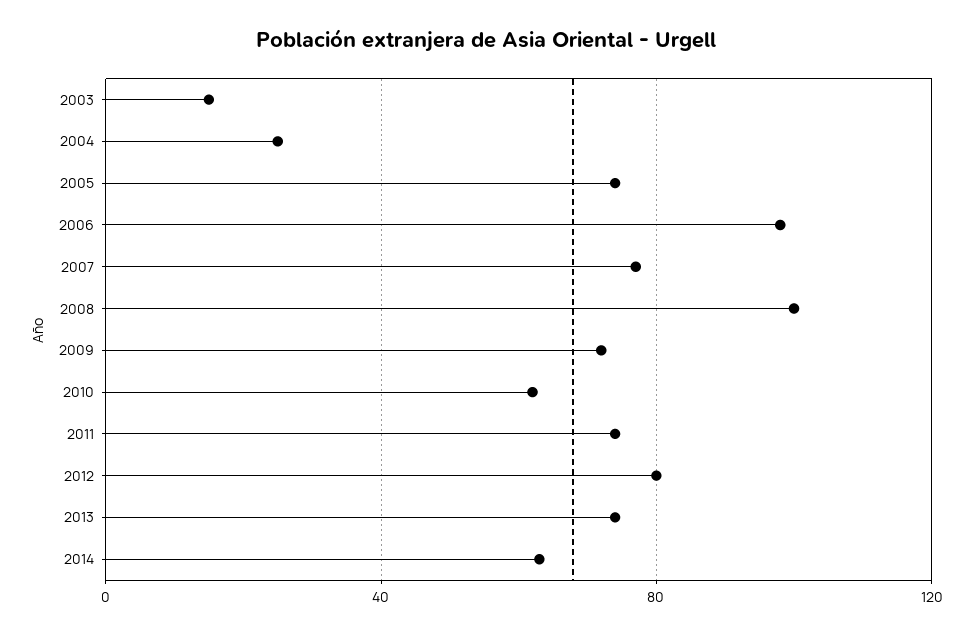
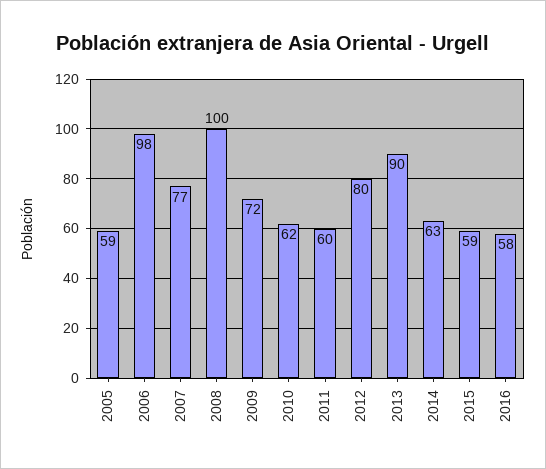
2003: 15 -> none
2004: 25 -> none
2005: 75 -> 59
2011: 75 -> 60
2013: 75 -> 90
2015: none -> 59
2016: none -> 58

